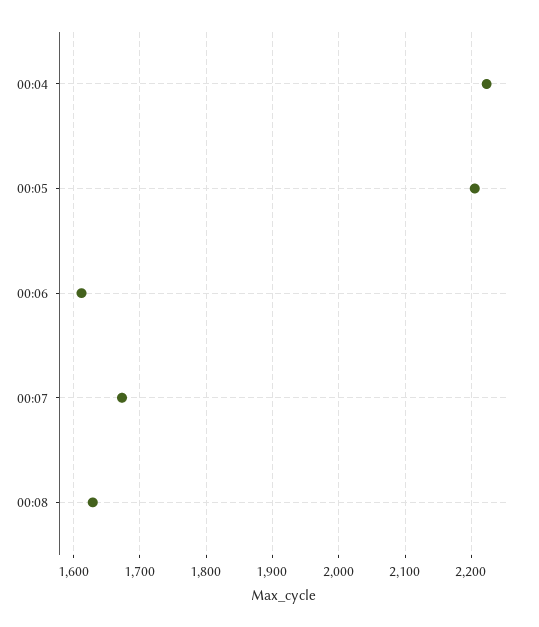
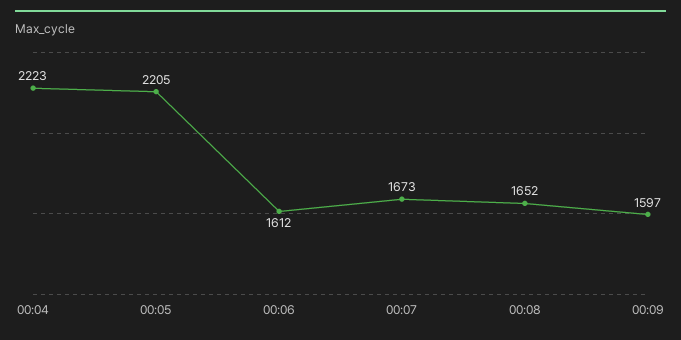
00:08: 1630 -> 1652
00:09: none -> 1597

